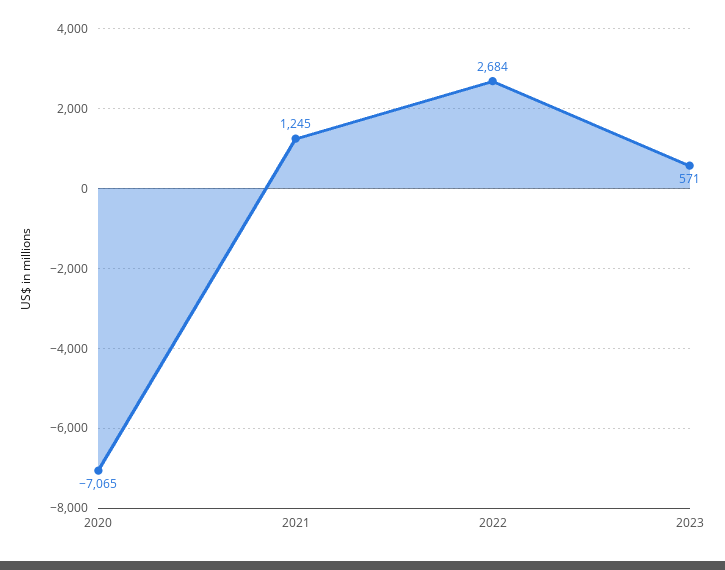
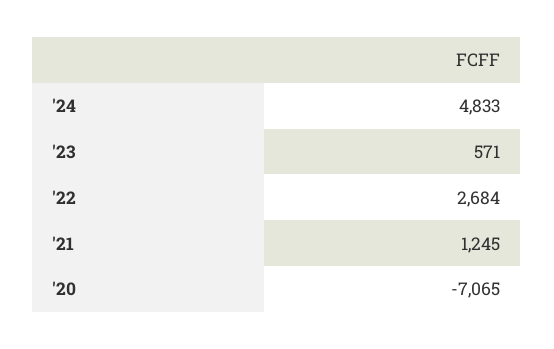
'24: none -> 4833

